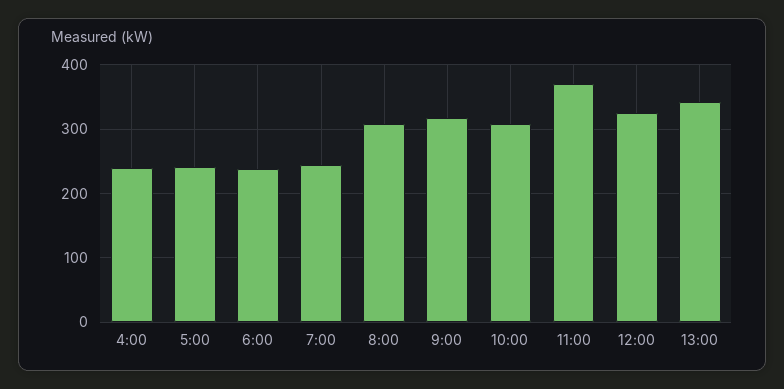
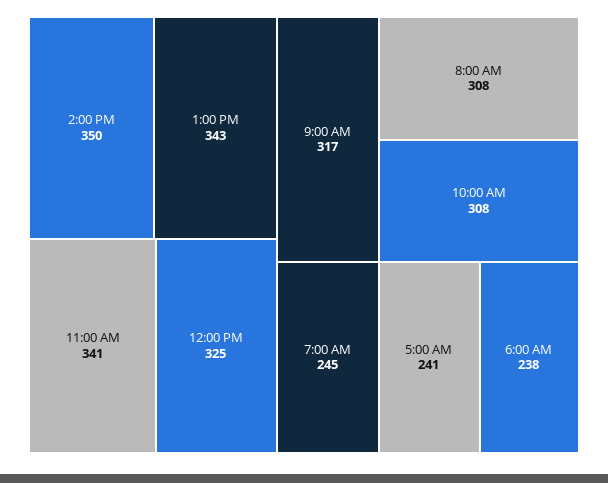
4:00: 240 -> none
11:00: 370 -> 341
2:00 PM: none -> 350

